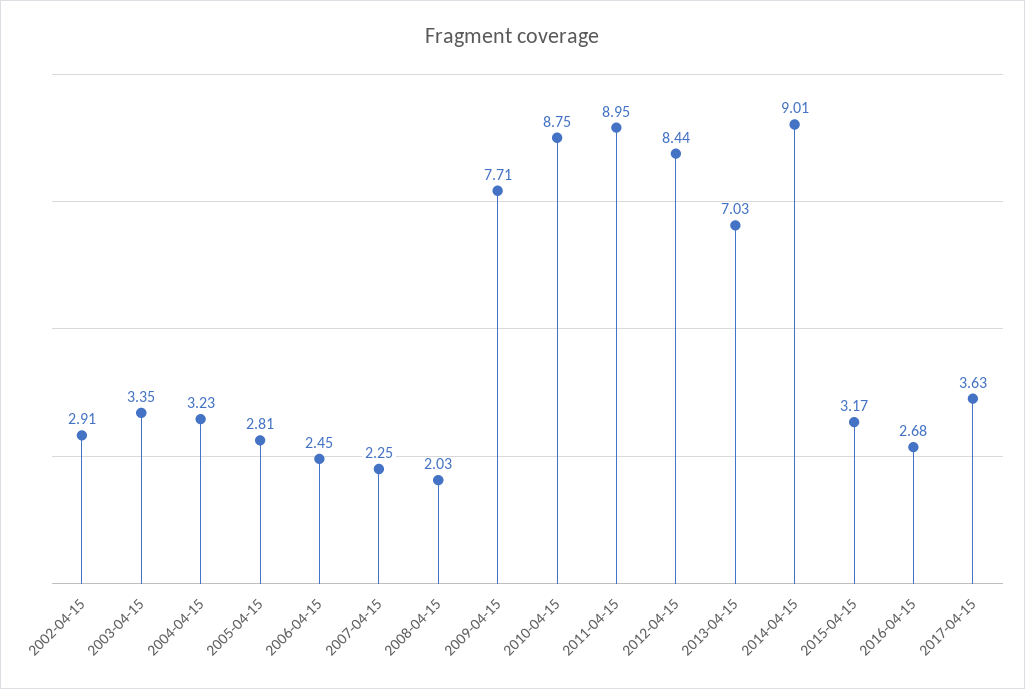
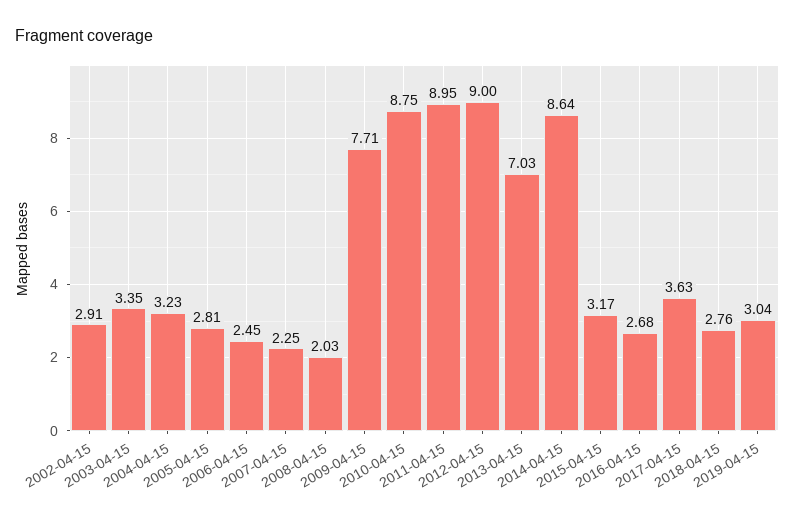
2012-04-15: 8.44 -> 9
2014-04-15: 9.01 -> 8.64
2018-04-15: none -> 2.76
2019-04-15: none -> 3.04

